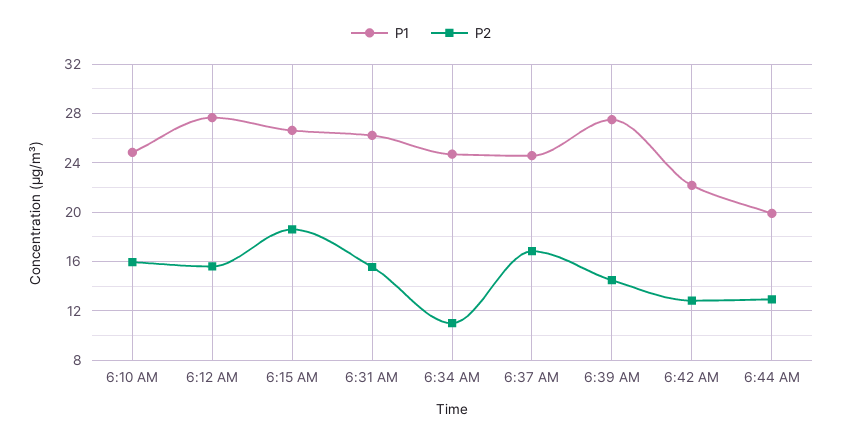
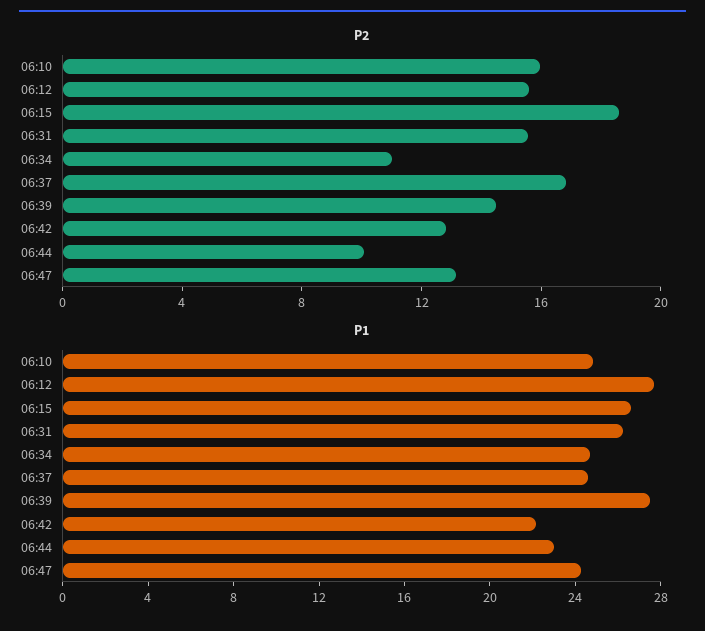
P1, 6:44 AM: 20 -> 23
P2, 6:44 AM: 13 -> 10
P2, 06:47: none -> 13
P1, 06:47: none -> 24

